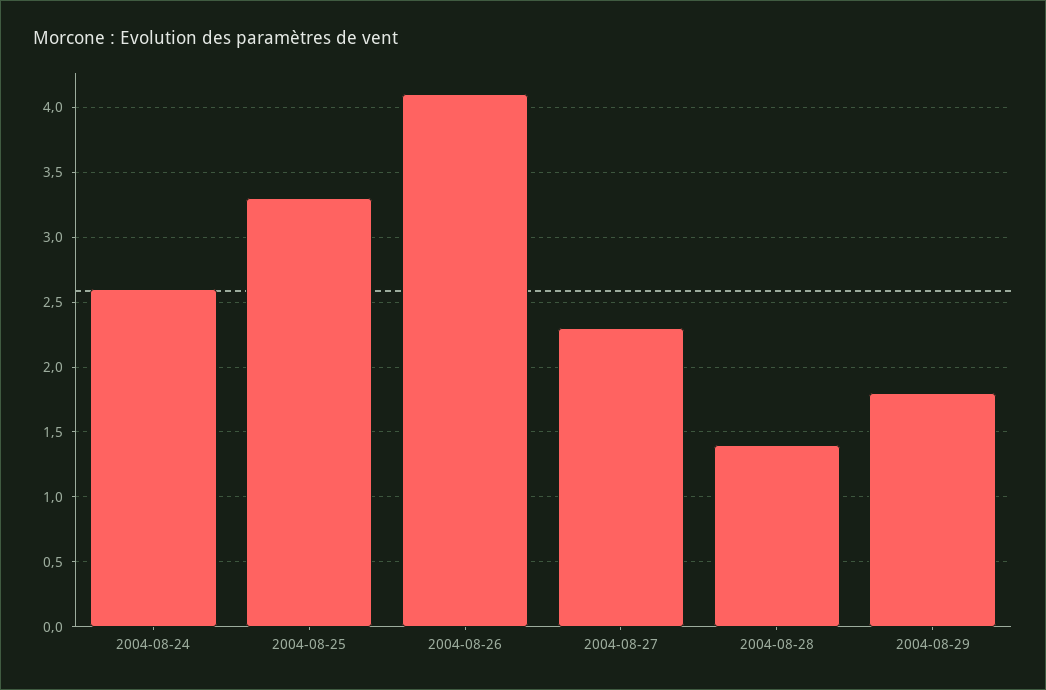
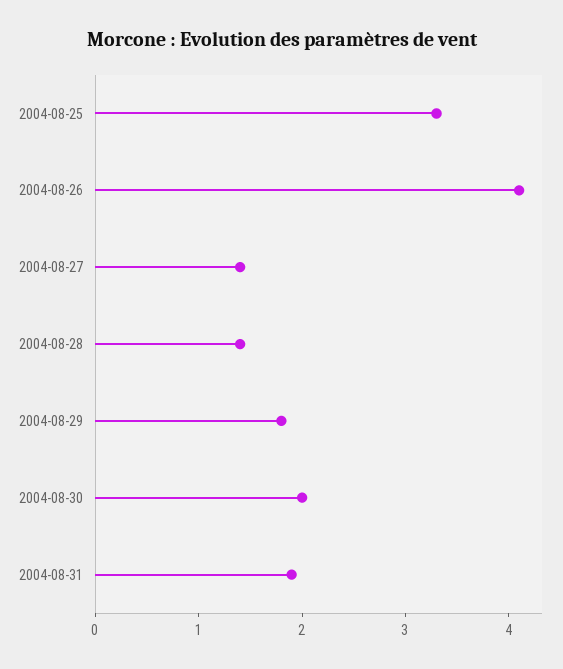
2004-08-24: 2.6 -> none
2004-08-27: 2.3 -> 1.4
2004-08-30: none -> 2
2004-08-31: none -> 1.9

